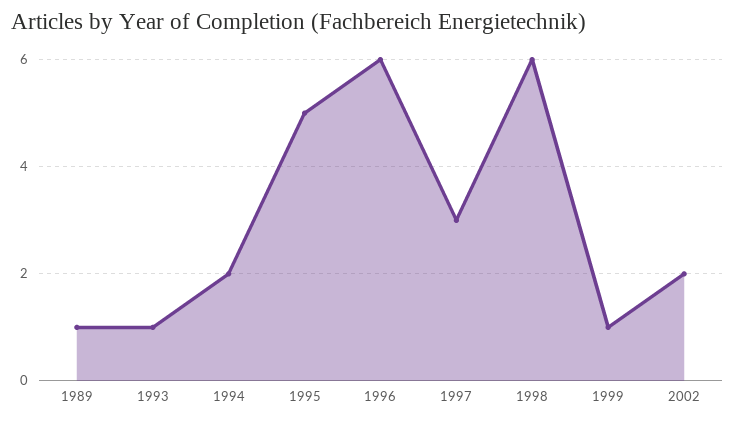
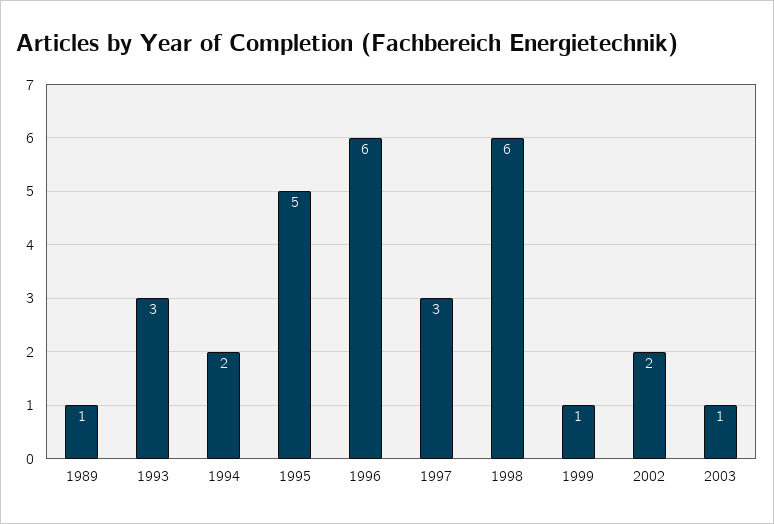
1993: 1 -> 3
2003: none -> 1

